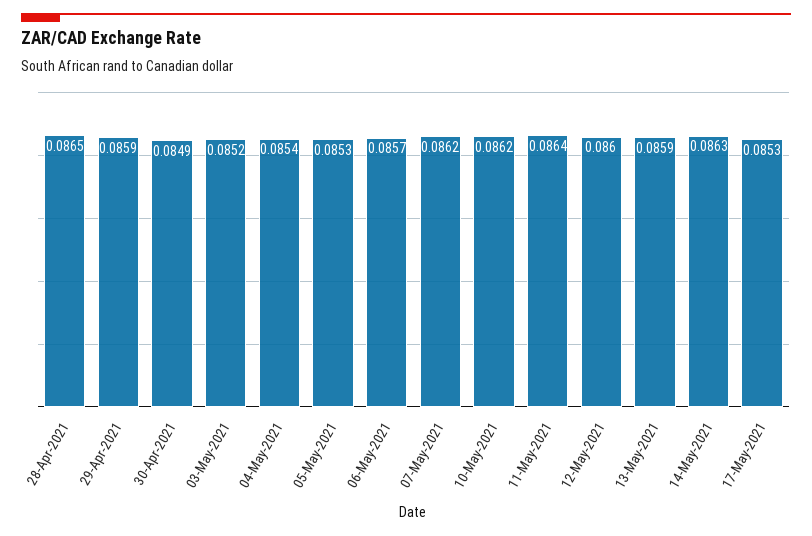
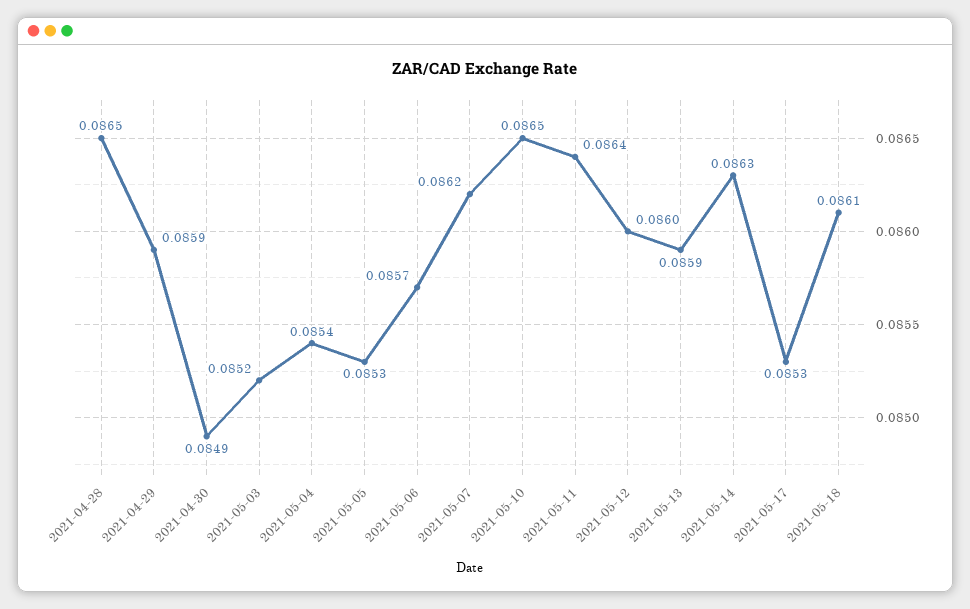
10-May-2021: 0.0862 -> 0.0865
2021-05-18: none -> 0.0861

